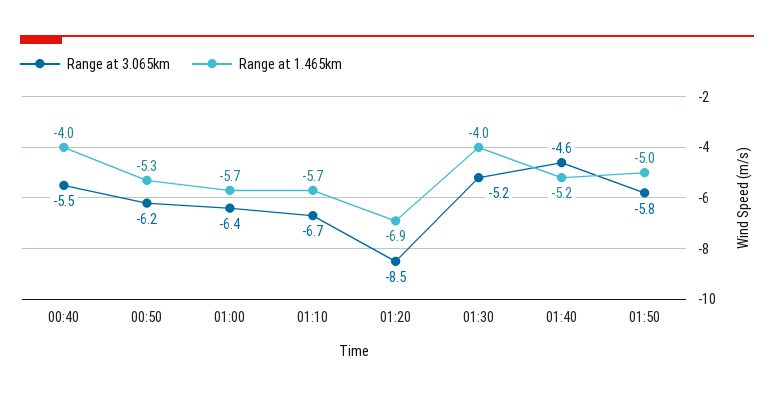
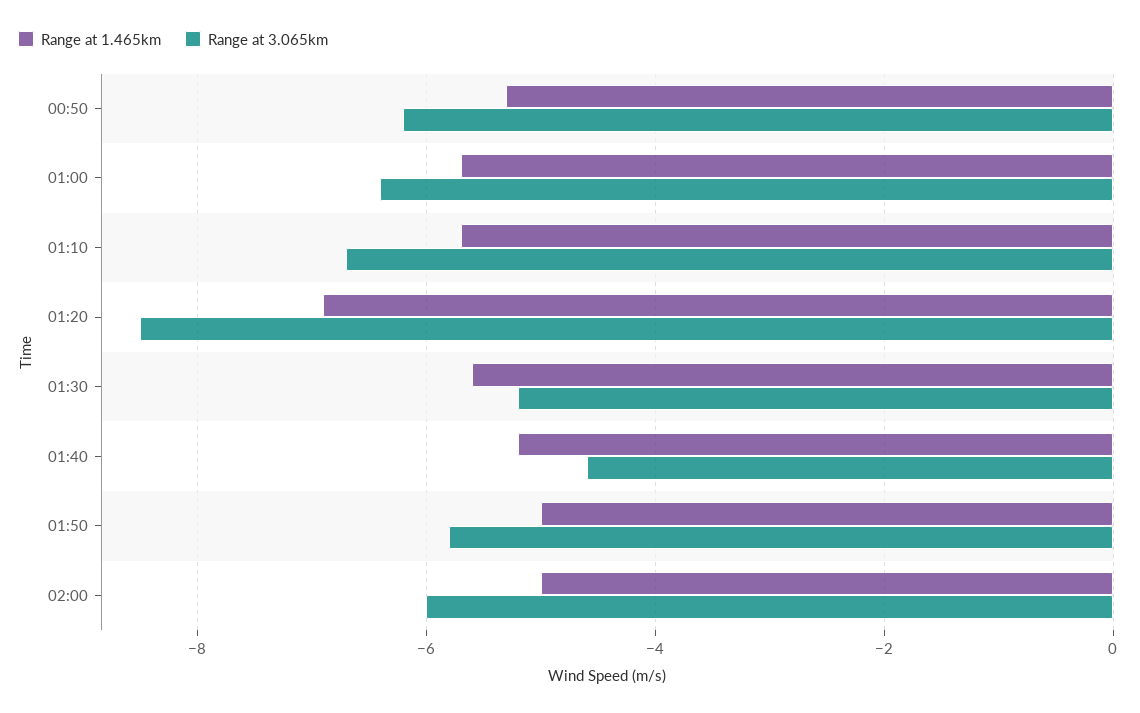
Range at 3.065km, 00:40: -5.5 -> none
Range at 1.465km, 00:40: -4 -> none
Range at 1.465km, 01:30: -4 -> -5.5
Range at 1.465km, 02:00: none -> -5
Range at 3.065km, 02:00: none -> -6

